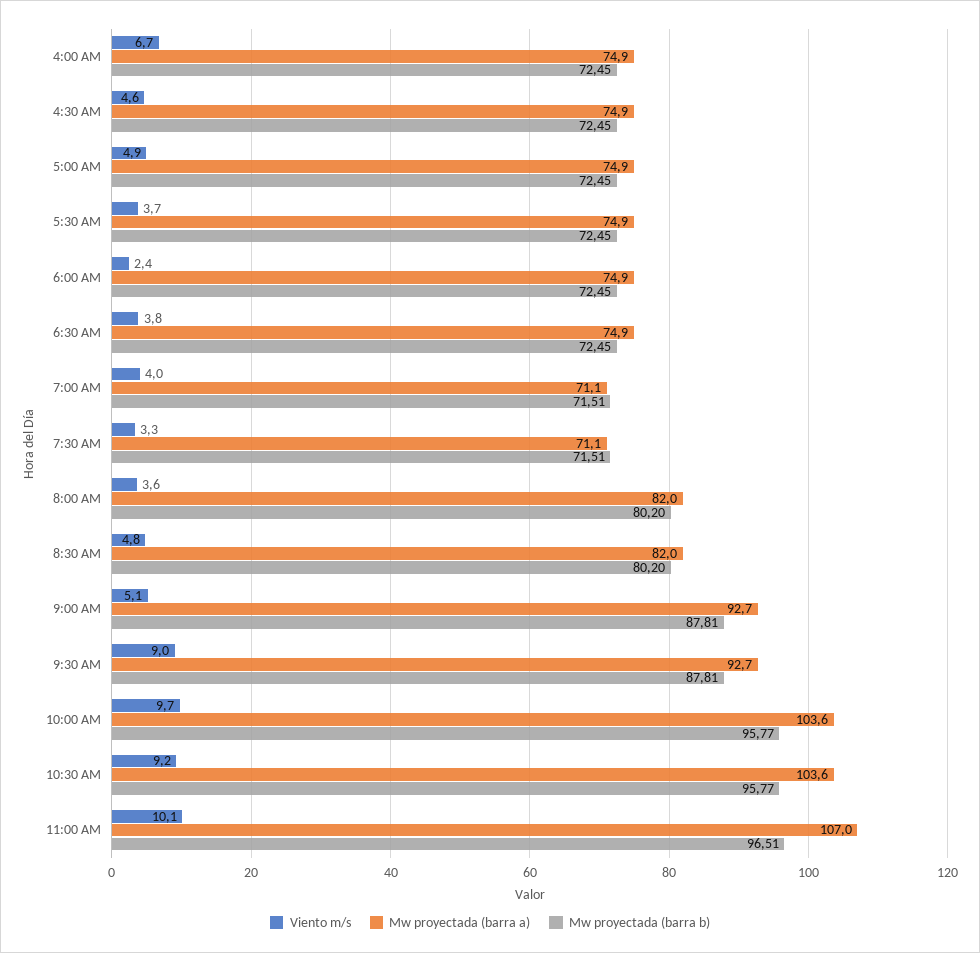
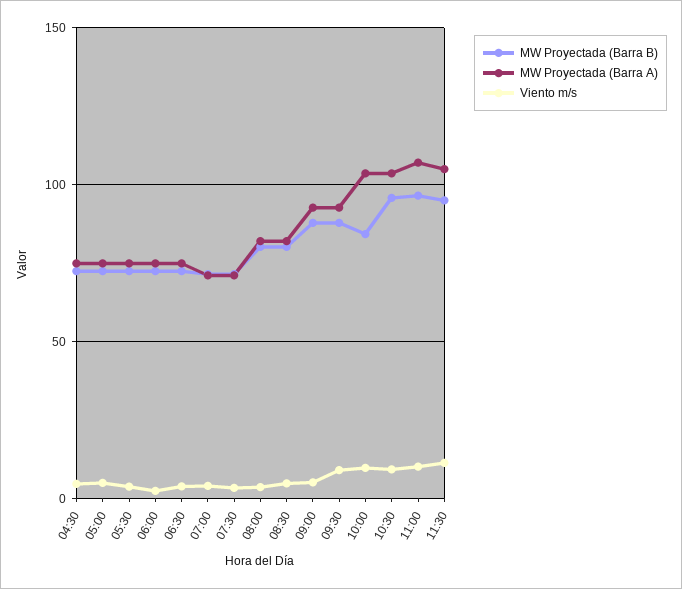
Viento m/s, 4:00 AM: 6.7 -> none
Mw proyectada (barra a), 4:00 AM: 74.9 -> none
Mw proyectada (barra b), 4:00 AM: 72.45 -> none
Mw proyectada (barra b), 10:00 AM: 95.77 -> 85
Mw proyectada (barra b), 11:30: none -> 95
Mw proyectada (barra a), 11:30: none -> 105
Viento m/s, 11:30: none -> 10

